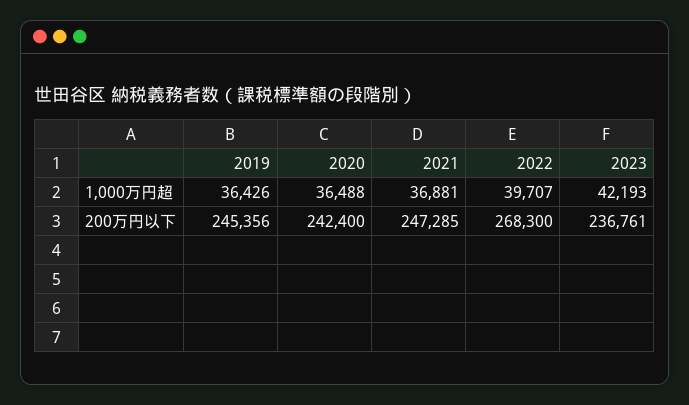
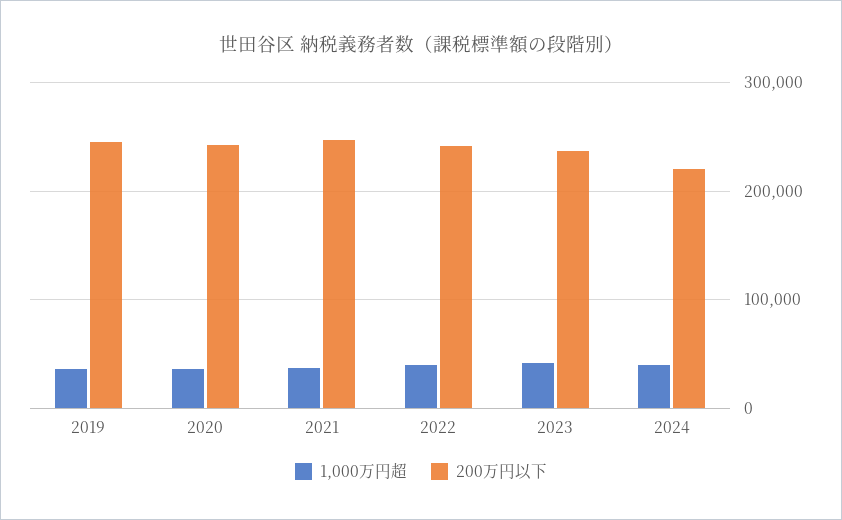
200万円以下, 2022: 268300 -> 240000
1,000万円超, 2024: none -> 40000
200万円以下, 2024: none -> 220000

